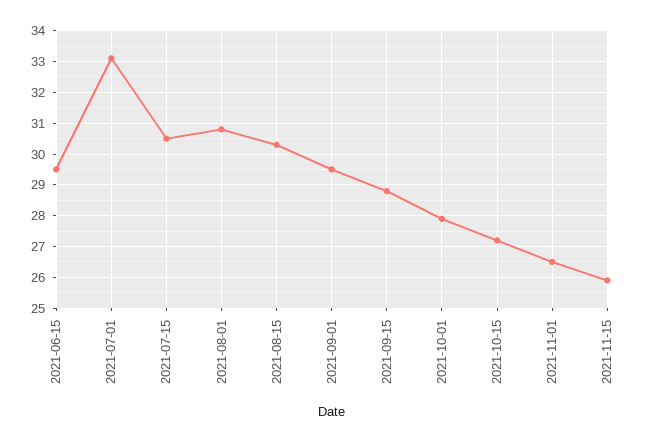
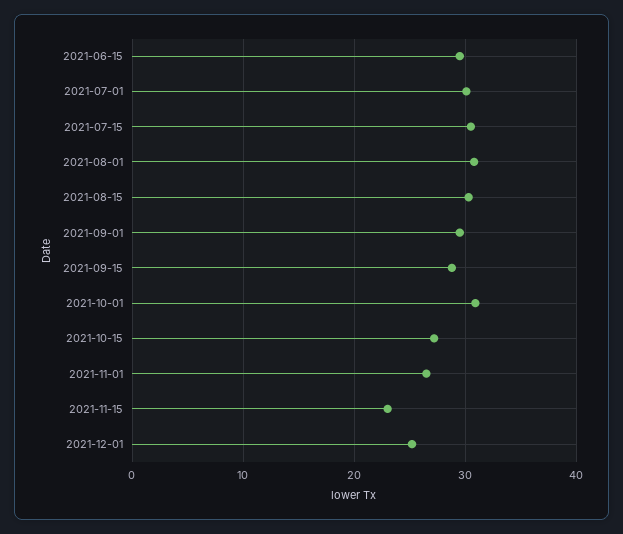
2021-07-01: 33 -> 30
2021-10-01: 28 -> 31
2021-11-15: 26 -> 23
2021-12-01: none -> 25

